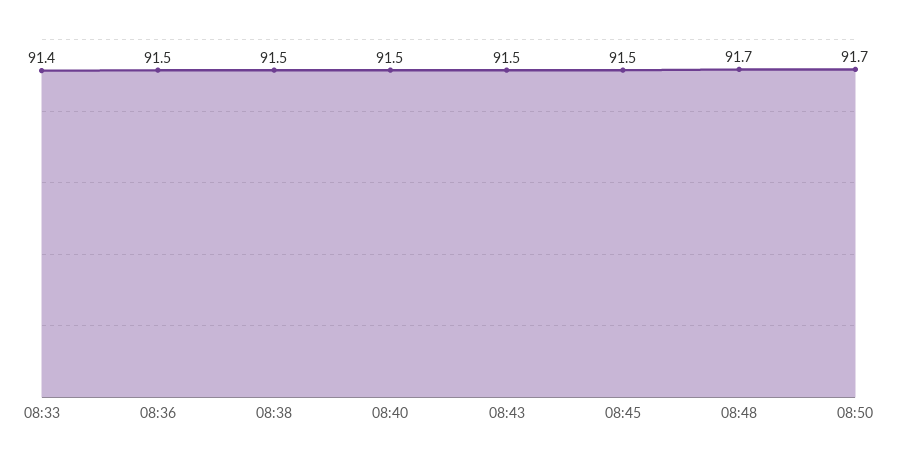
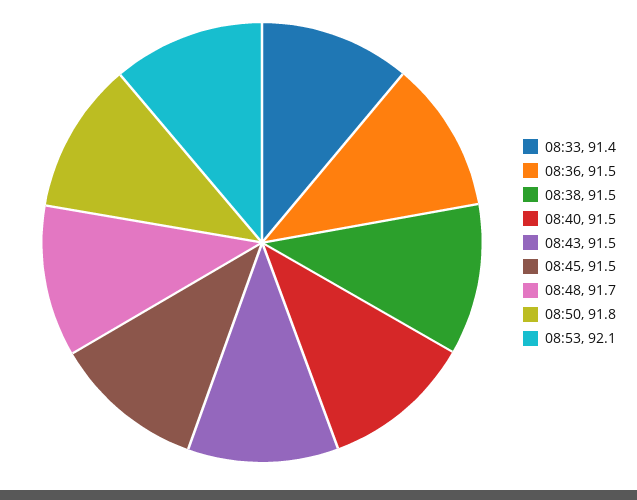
08:50: 91.7 -> 91.8
08:53: none -> 92.1

